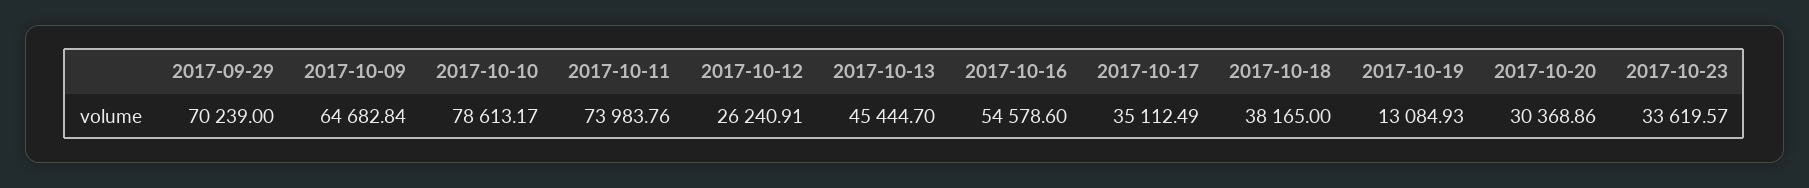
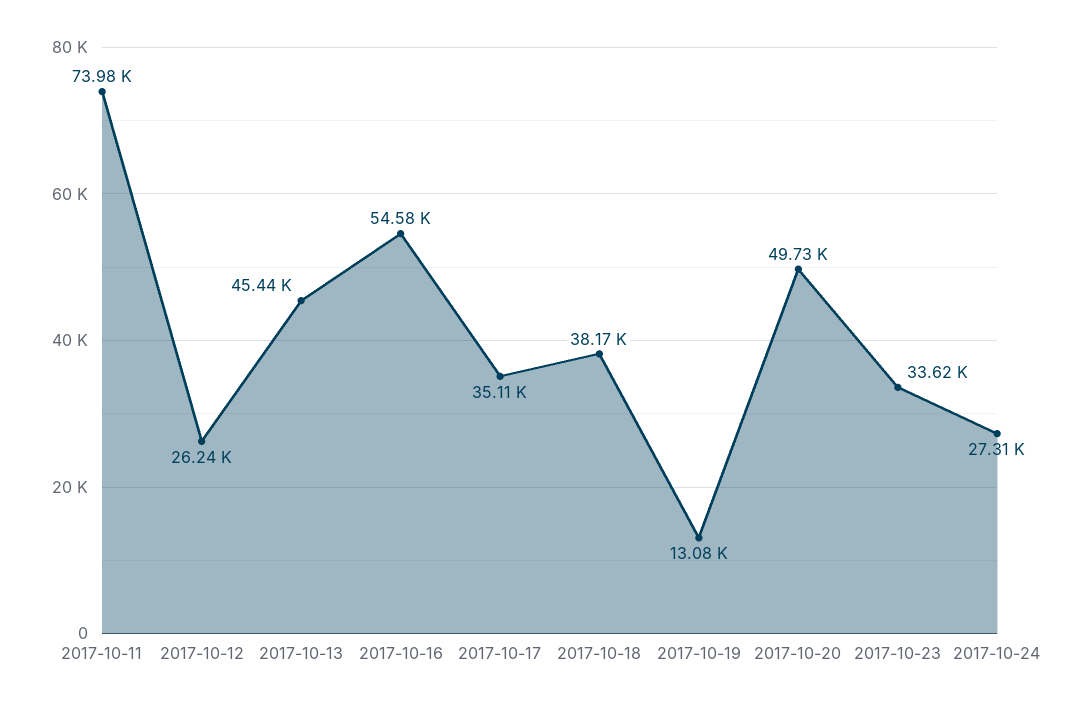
2017-09-29: 70239 -> none
2017-10-09: 64682.84 -> none
2017-10-10: 78613.17 -> none
2017-10-20: 30368.86 -> 49730
2017-10-24: none -> 27310

